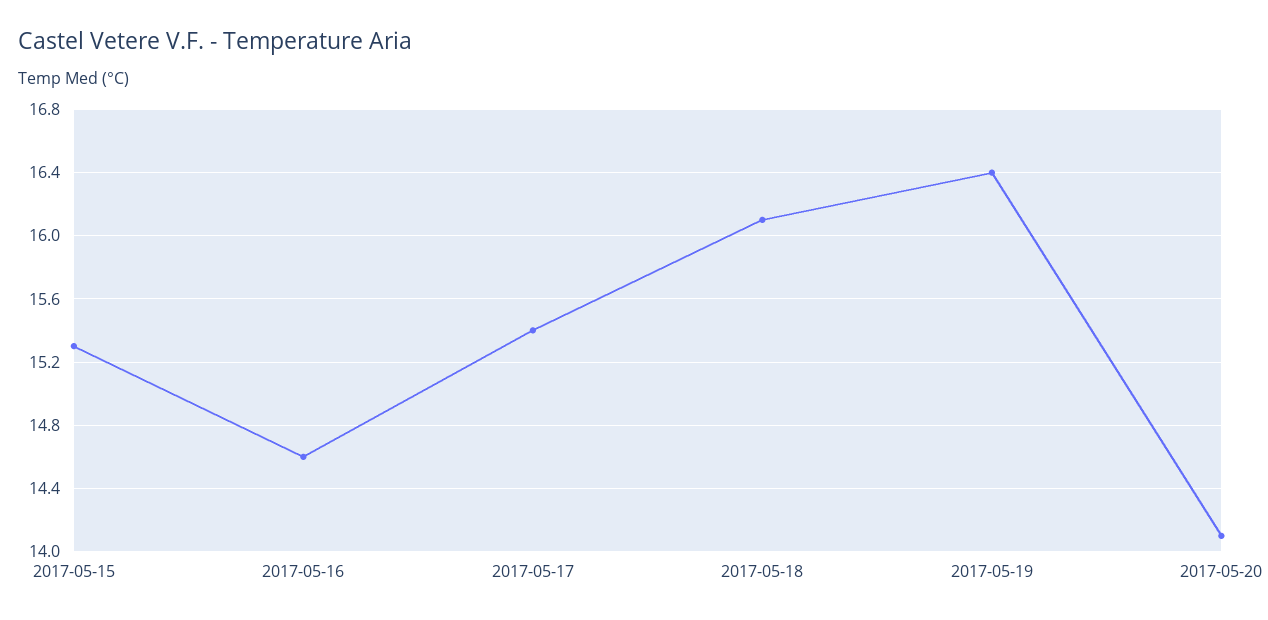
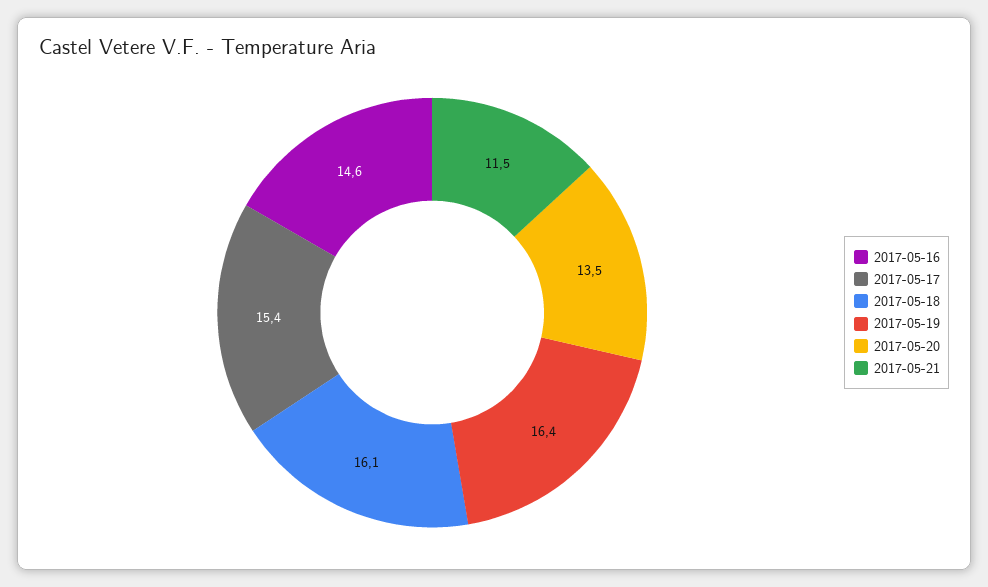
2017-05-15: 15.3 -> none
2017-05-20: 14.1 -> 13.5
2017-05-21: none -> 11.5

